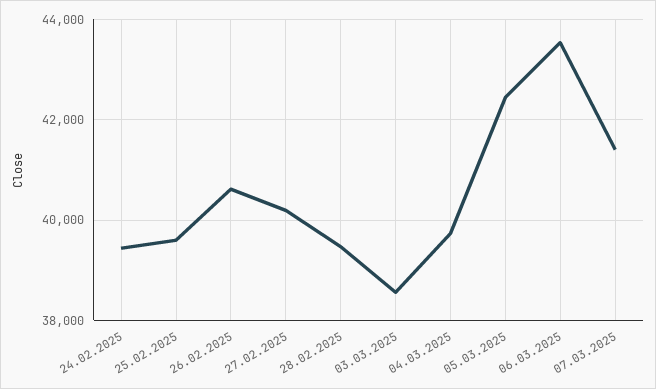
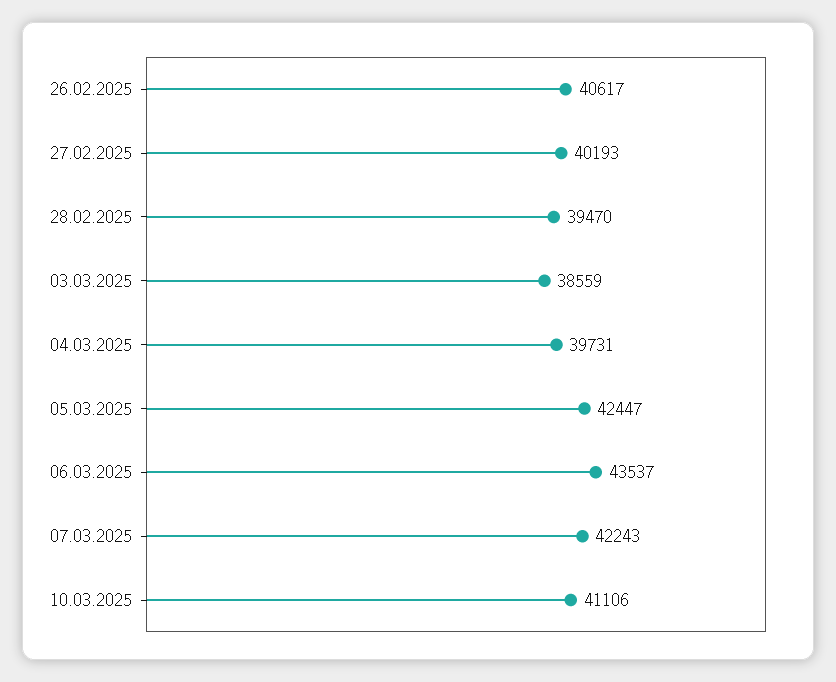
24.02.2025: 39400 -> none
25.02.2025: 39600 -> none
07.03.2025: 41400 -> 42243
10.03.2025: none -> 41106

